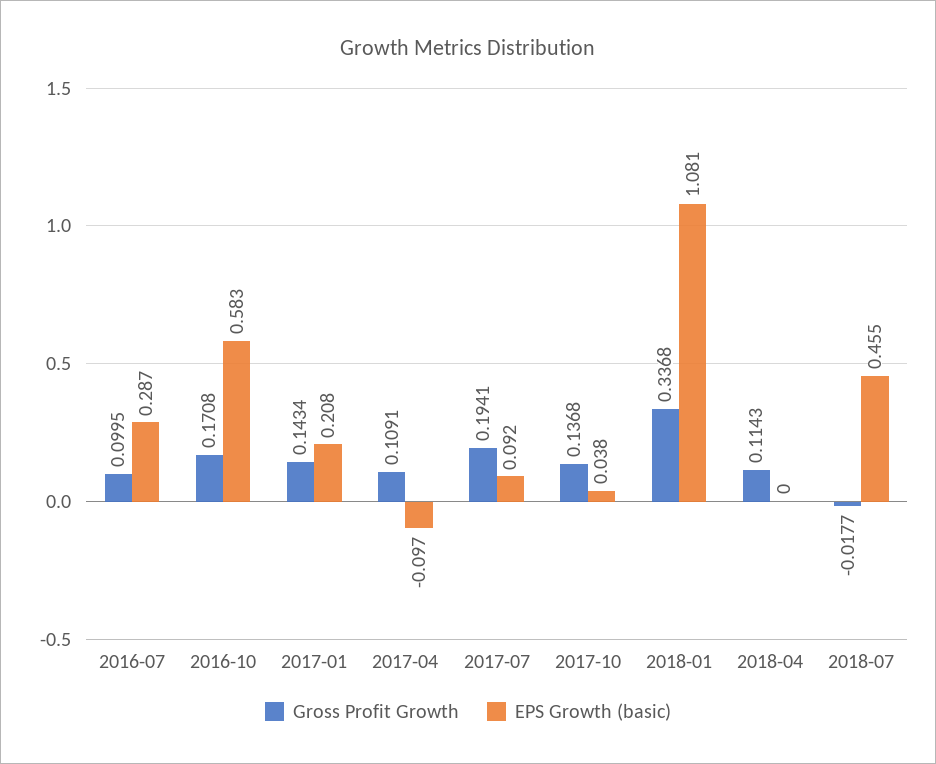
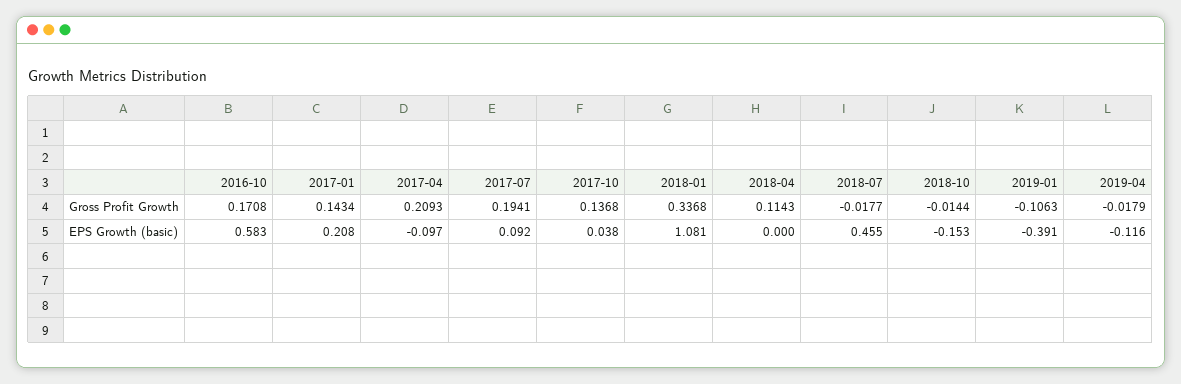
Gross Profit Growth, 2016-07: 0.0995 -> none
EPS Growth (basic), 2016-07: 0.287 -> none
Gross Profit Growth, 2017-04: 0.1091 -> 0.2093
Gross Profit Growth, 2018-10: none -> -0.0144
Gross Profit Growth, 2019-01: none -> -0.1063
Gross Profit Growth, 2019-04: none -> -0.0179
EPS Growth (basic), 2018-10: none -> -0.153
EPS Growth (basic), 2019-01: none -> -0.391
EPS Growth (basic), 2019-04: none -> -0.116

